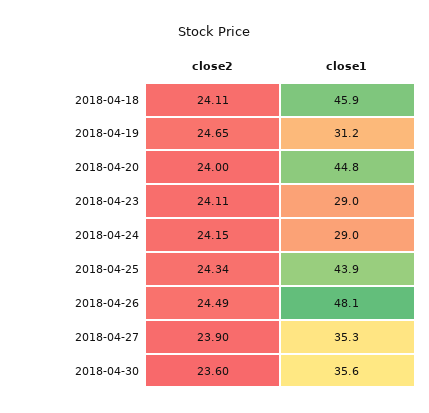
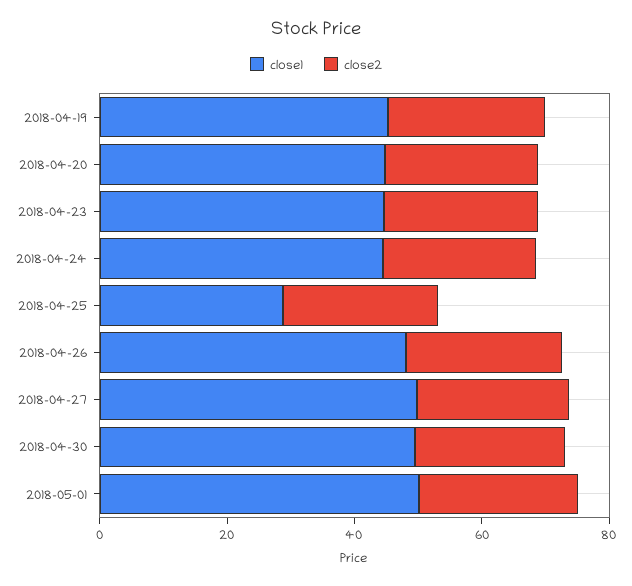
close2, 2018-04-18: 24.11 -> none
close1, 2018-04-18: 45.9 -> none
close1, 2018-04-19: 31.2 -> 45
close1, 2018-04-23: 29 -> 45
close1, 2018-04-24: 29 -> 45
close1, 2018-04-25: 43.9 -> 30
close1, 2018-04-27: 35.3 -> 50
close1, 2018-04-30: 35.6 -> 50
close1, 2018-05-01: none -> 50
close2, 2018-05-01: none -> 25

